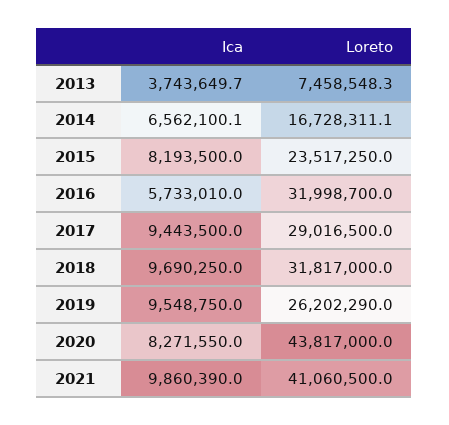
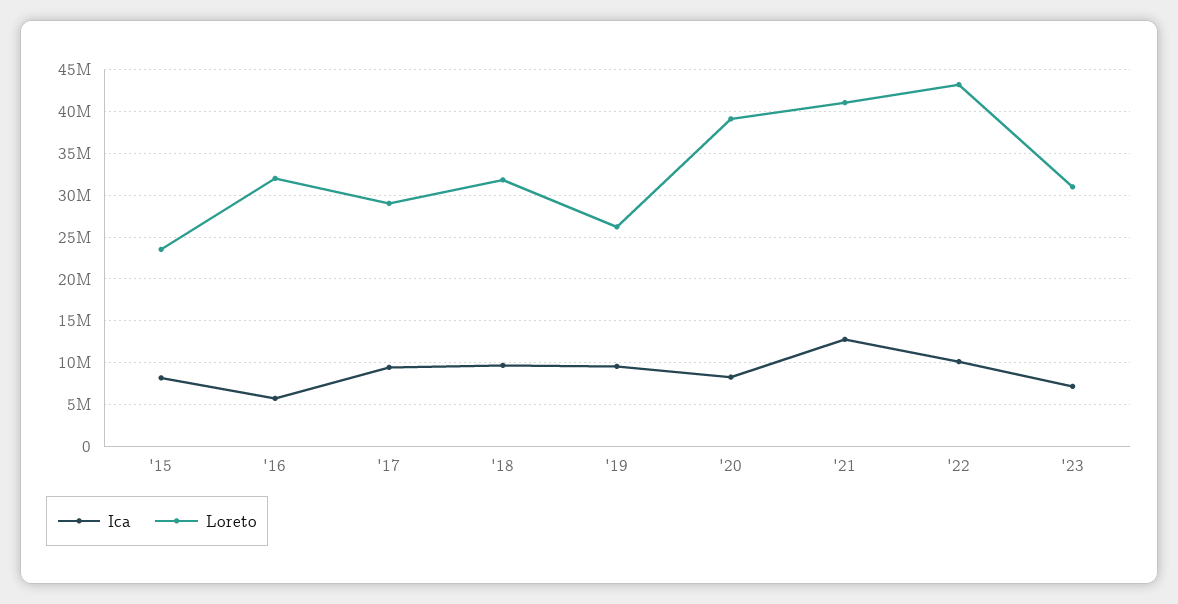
Ica, 2013: 3743649.7 -> none
Loreto, 2013: 7458548.3 -> none
Ica, 2014: 6562100.1 -> none
Loreto, 2014: 16728311.1 -> none
Loreto, 2020: 43817000 -> 39000000
Ica, 2021: 9860390 -> 13000000
Ica, '22: none -> 10000000
Loreto, '22: none -> 43000000
Ica, '23: none -> 7000000
Loreto, '23: none -> 31000000

